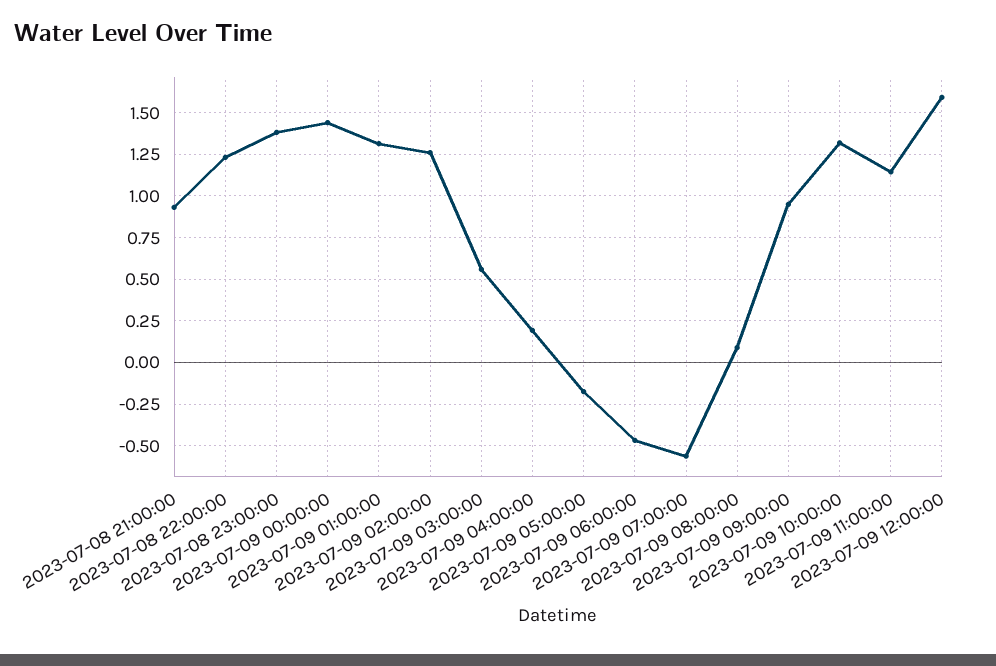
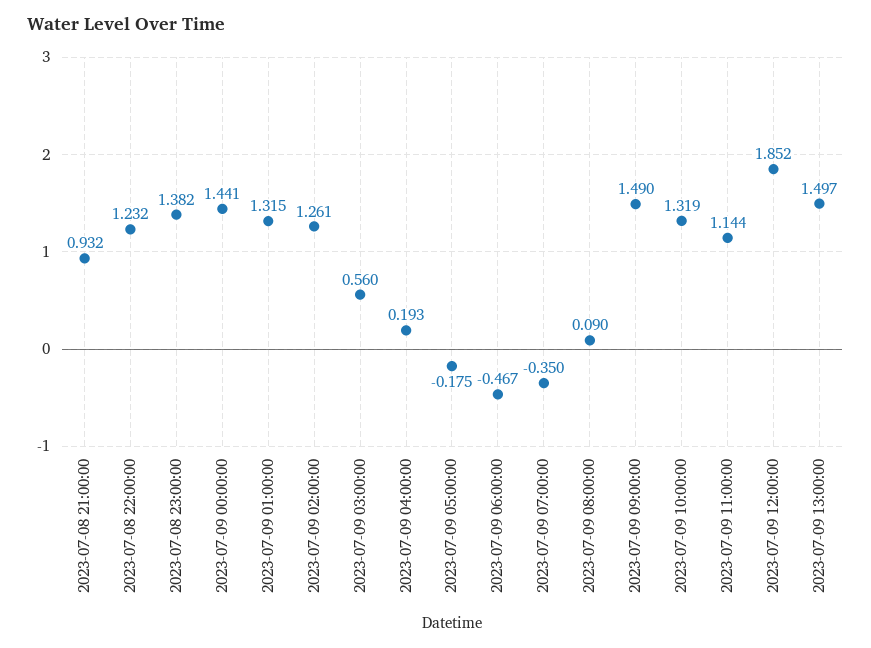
2023-07-09 07:00:00: -0.55 -> -0.35
2023-07-09 09:00:00: 0.95 -> 1.49
2023-07-09 12:00:00: 1.6 -> 1.852
2023-07-09 13:00:00: none -> 1.497

